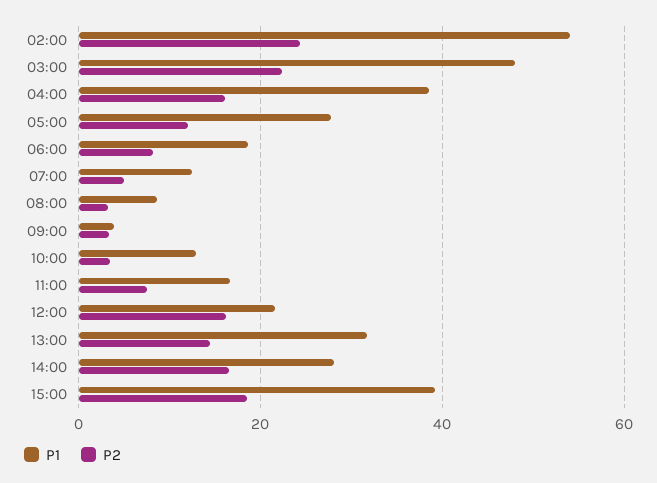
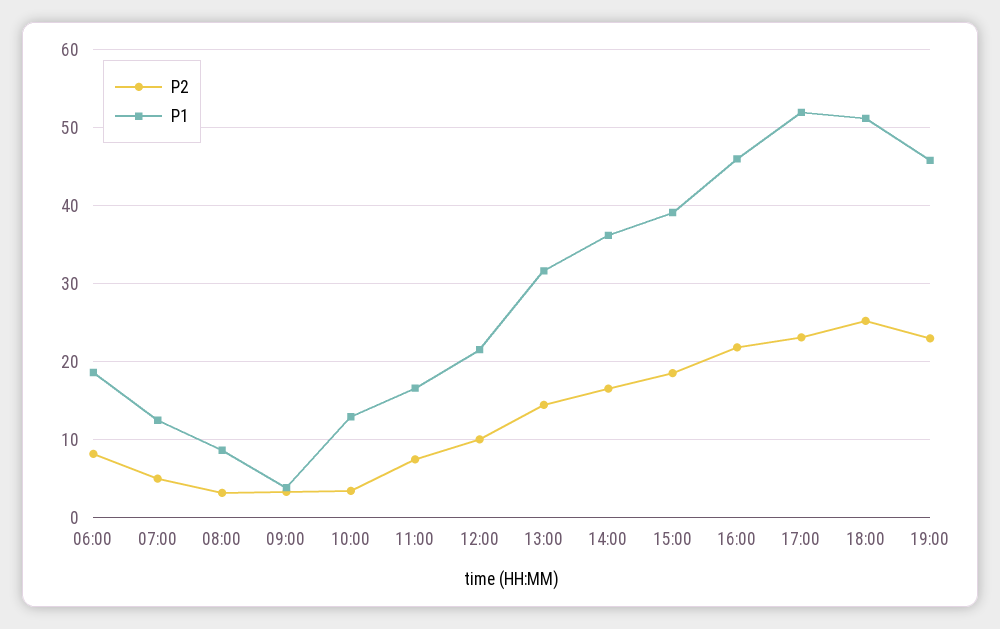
P1, 02:00: 54 -> none
P2, 02:00: 24 -> none
P1, 03:00: 48 -> none
P2, 03:00: 22 -> none
P1, 04:00: 38 -> none
P2, 04:00: 16 -> none
P1, 05:00: 28 -> none
P2, 05:00: 12 -> none
P2, 12:00: 16 -> 10
P1, 14:00: 28 -> 36
P2, 16:00: none -> 22
P1, 16:00: none -> 46
P2, 17:00: none -> 23
P1, 17:00: none -> 52
P2, 18:00: none -> 25
P1, 18:00: none -> 51
P2, 19:00: none -> 23
P1, 19:00: none -> 46

